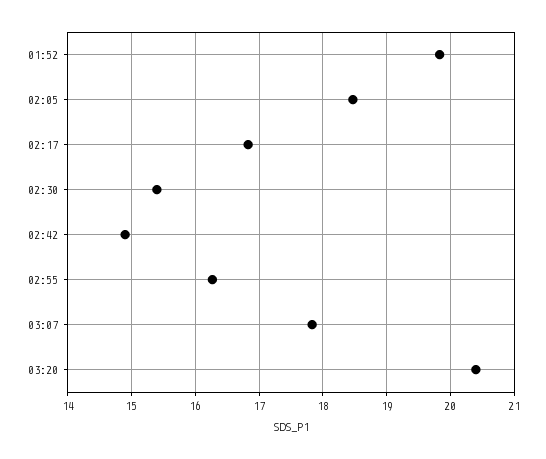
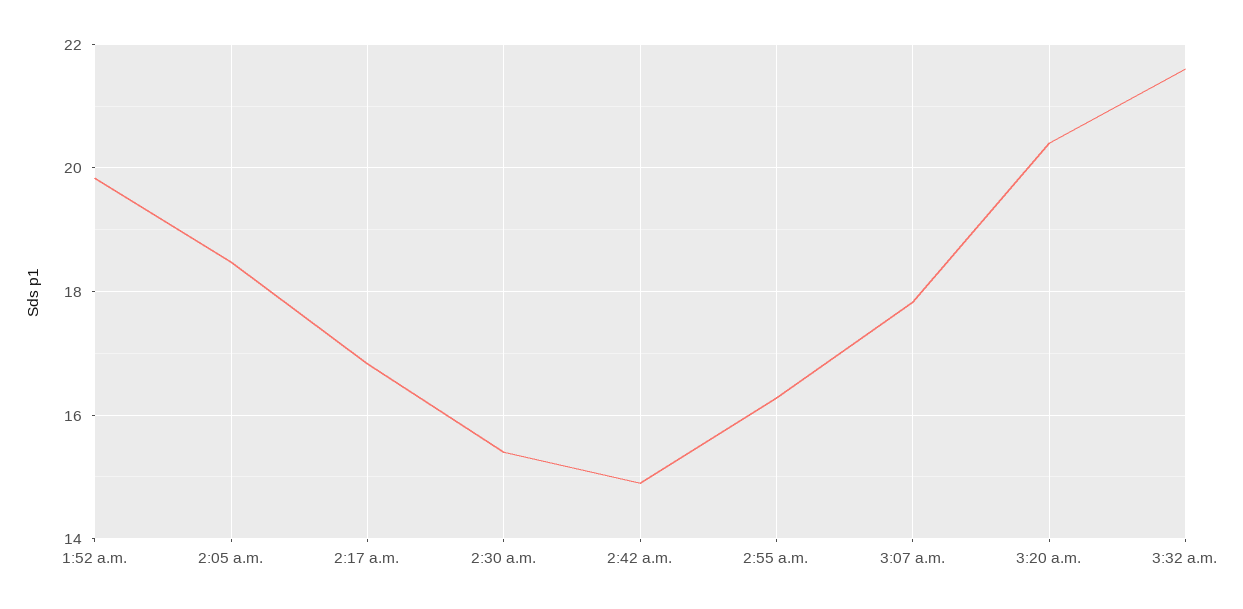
3:32 a.m.: none -> 21.6

